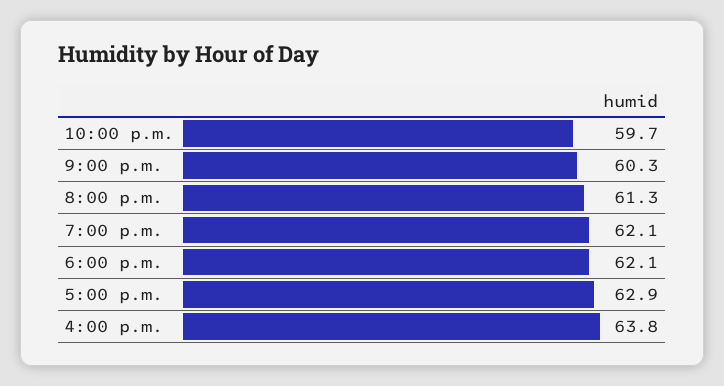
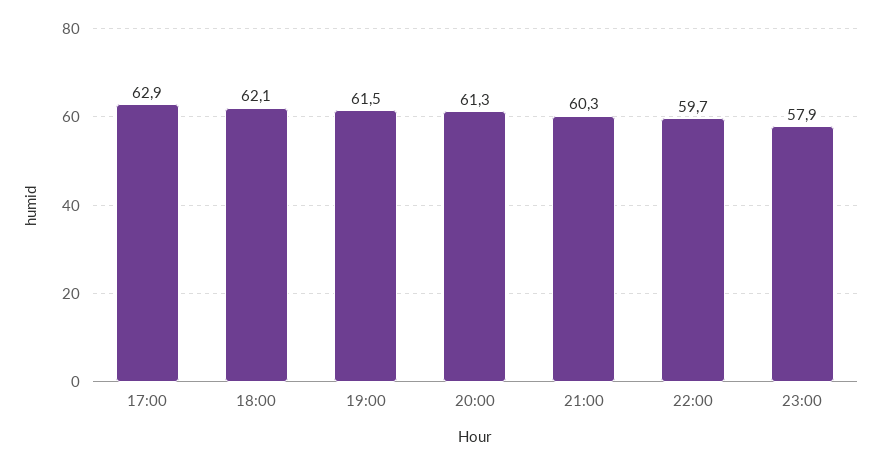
7:00 p.m.: 62.1 -> 61.5
4:00 p.m.: 63.8 -> none
23:00: none -> 57.9

